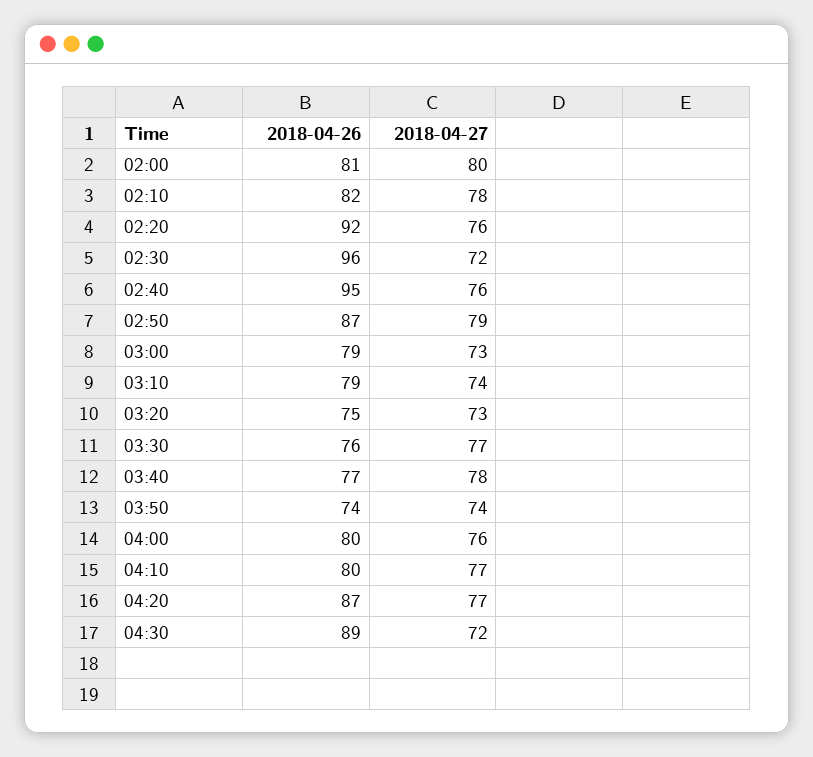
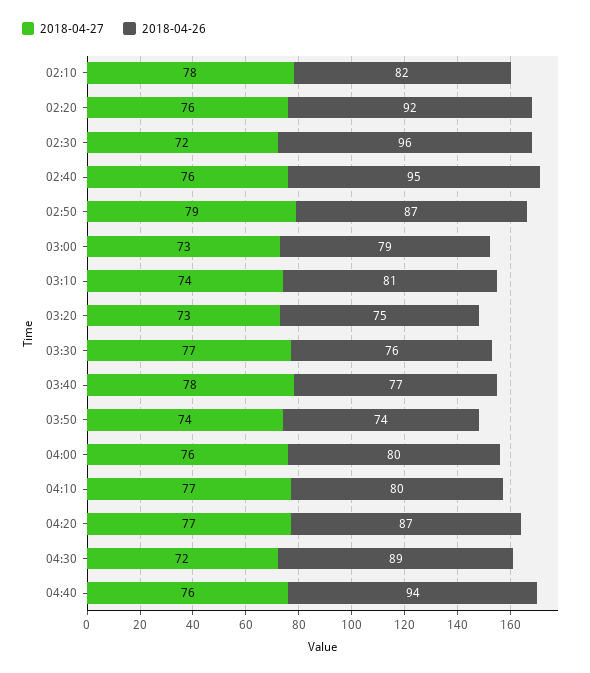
2018-04-26, 02:00: 81 -> none
2018-04-27, 02:00: 80 -> none
2018-04-26, 03:10: 79 -> 81
2018-04-27, 04:40: none -> 76
2018-04-26, 04:40: none -> 94

